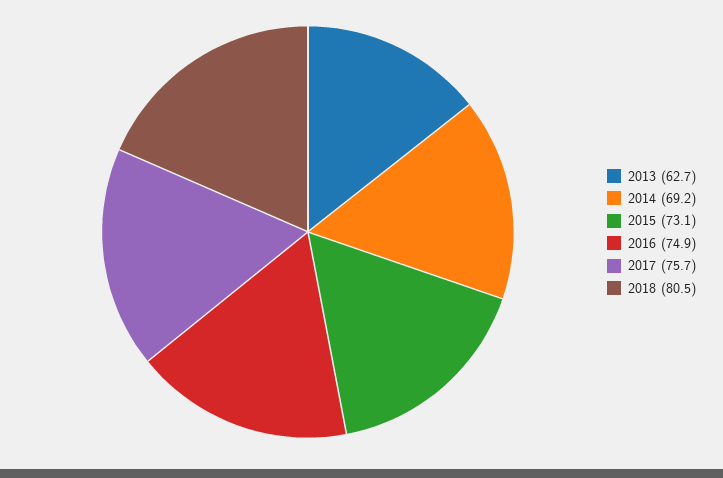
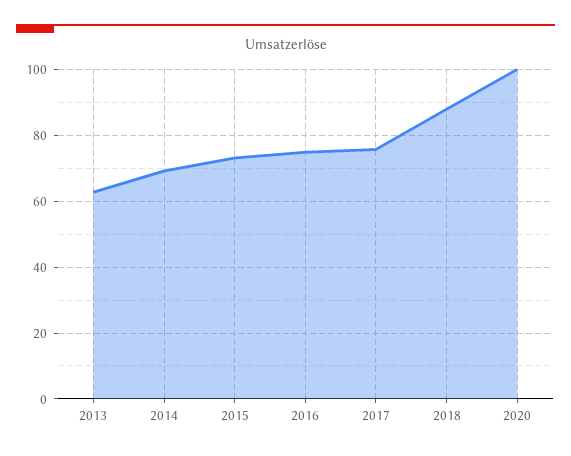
2018: 80.5 -> 88
2020: none -> 100

